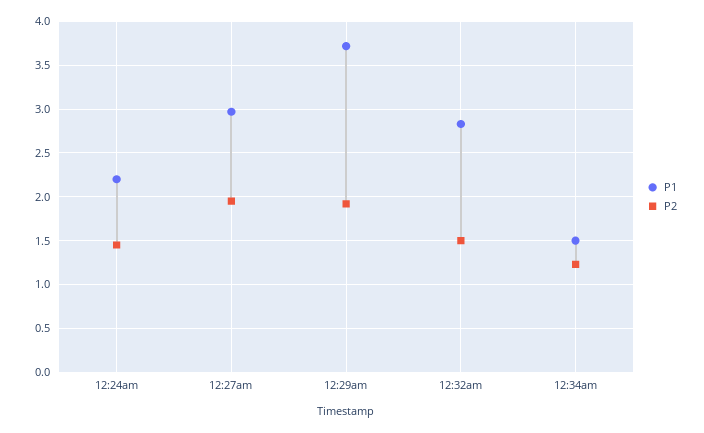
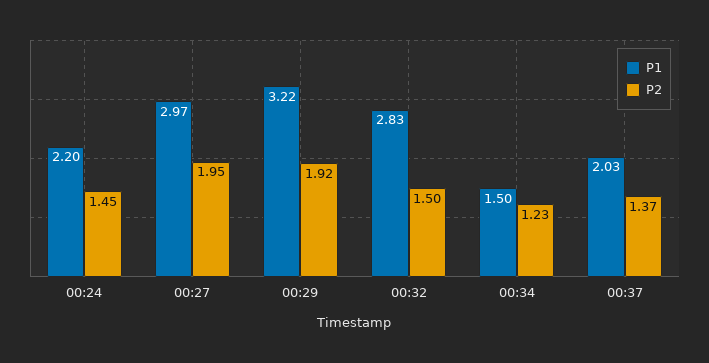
P1, 12:29am: 3.7 -> 3.22
P1, 00:37: none -> 2.03
P2, 00:37: none -> 1.37

